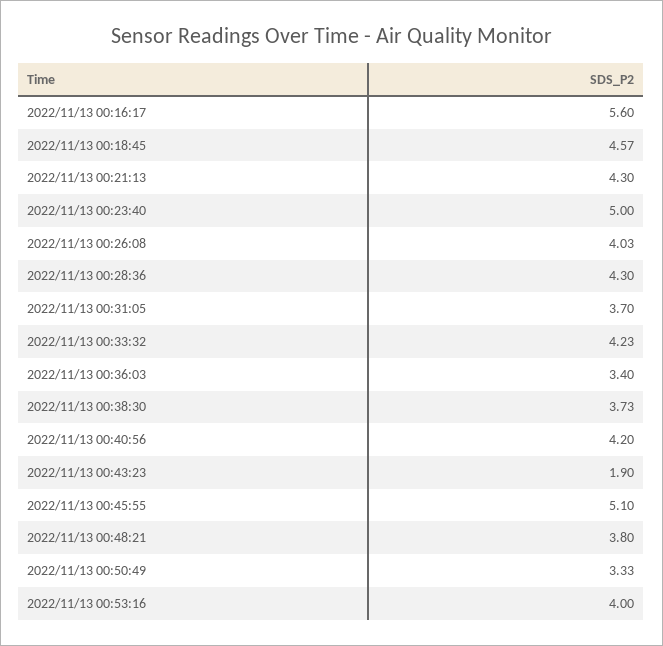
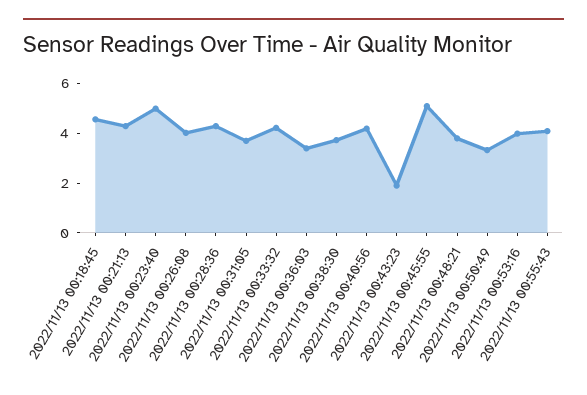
2022/11/13 00:16:17: 5.6 -> none
2022/11/13 00:55:43: none -> 4

